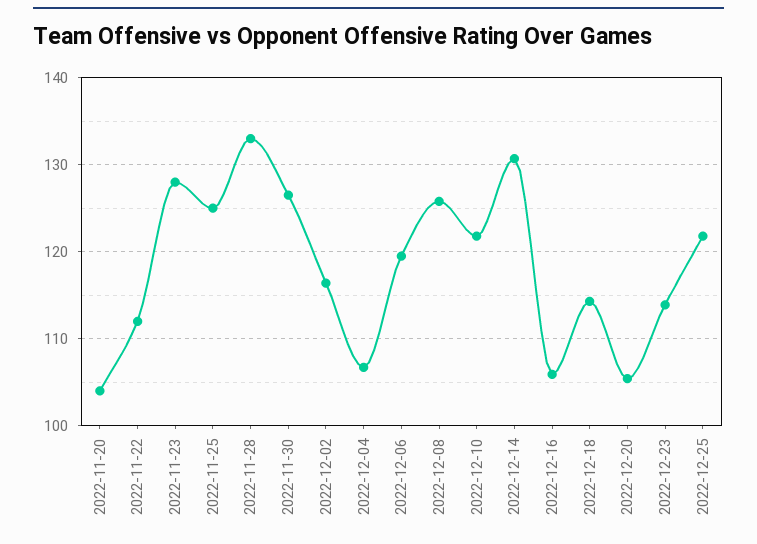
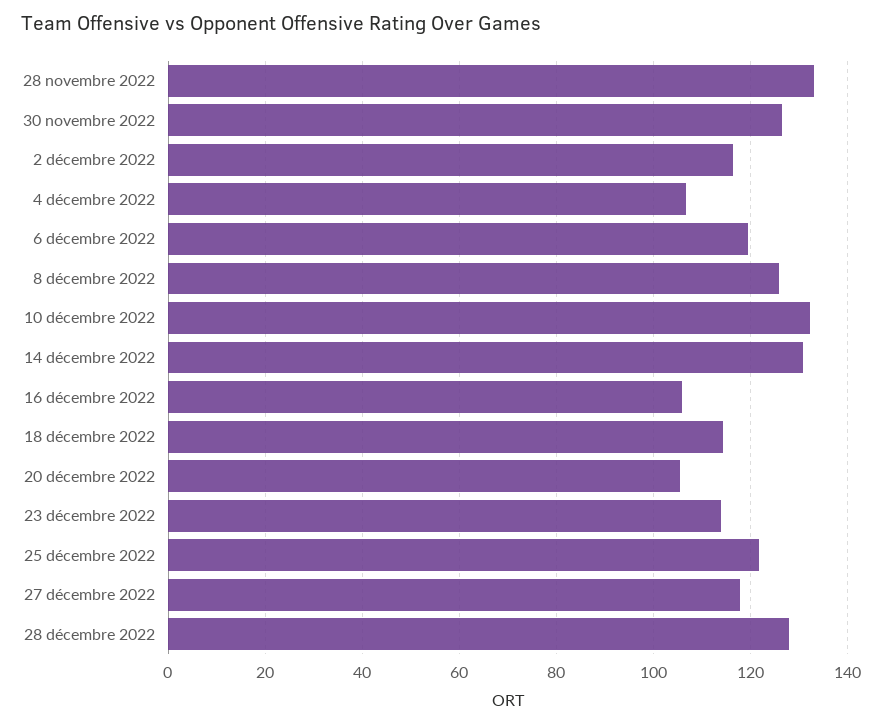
2022-11-20: 104 -> none
2022-11-22: 112 -> none
2022-11-23: 128 -> none
2022-11-25: 125 -> none
2022-12-10: 122 -> 132
27 décembre 2022: none -> 118
28 décembre 2022: none -> 128

